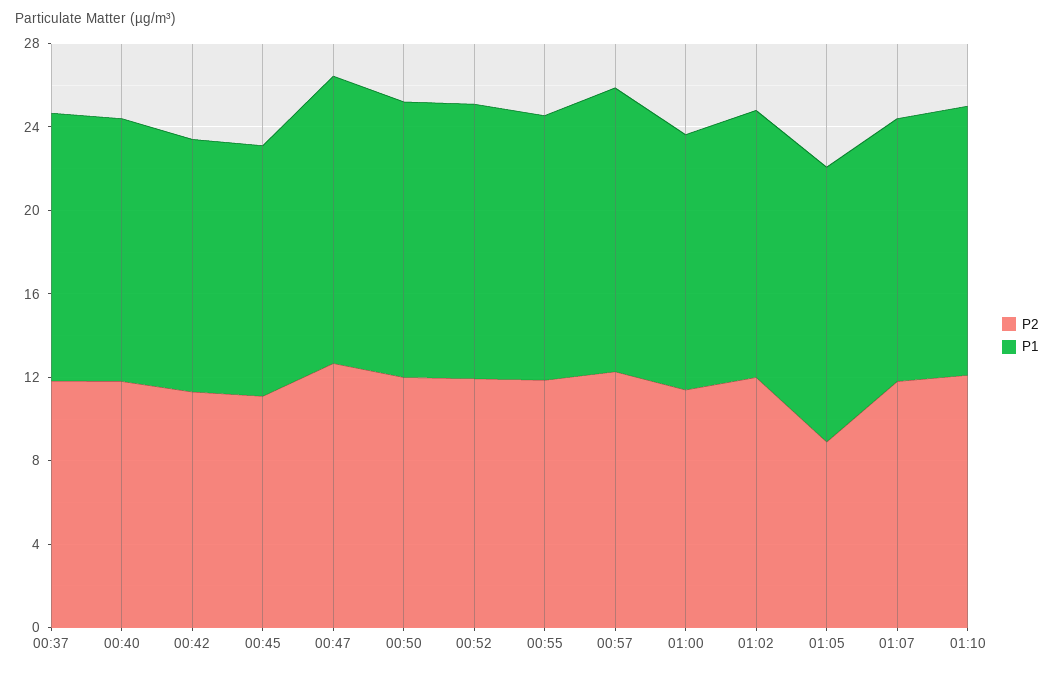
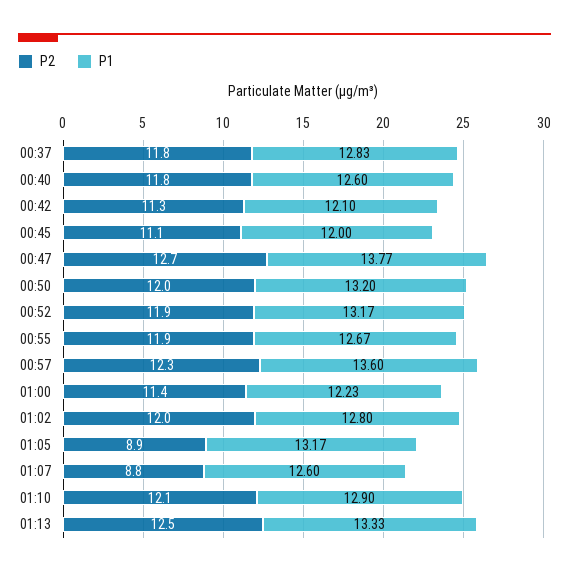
P2, 01:07: 12 -> 8.8
P2, 01:13: none -> 12.5
P1, 01:13: none -> 13.33

